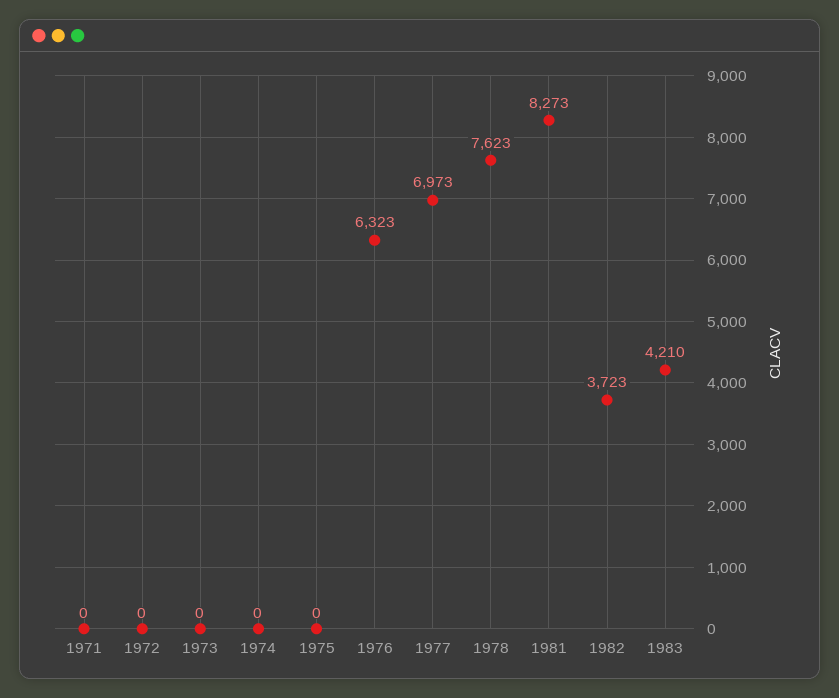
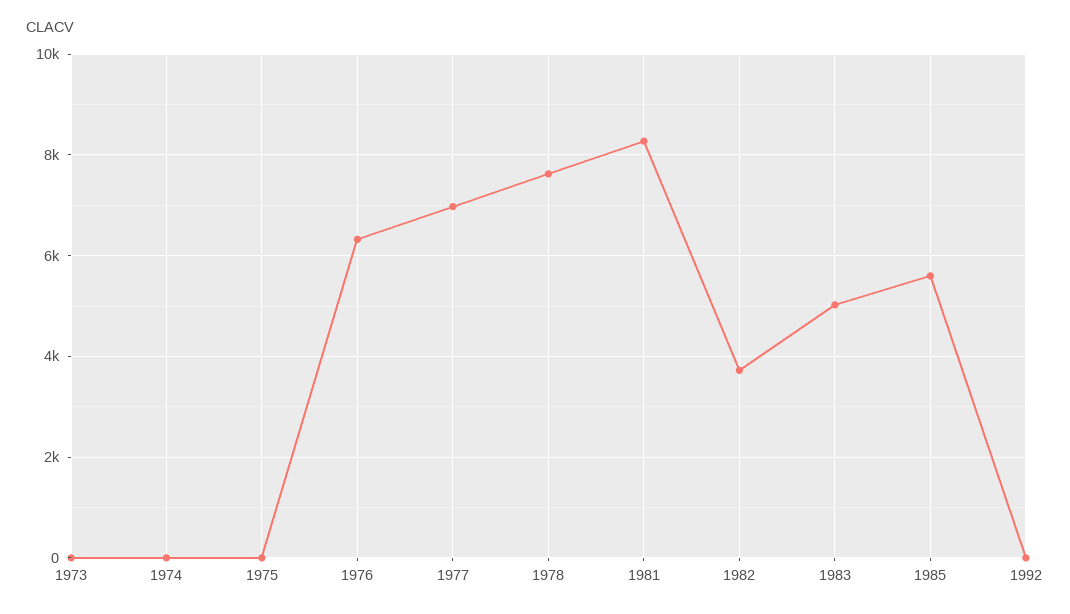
1971: 0 -> none
1972: 0 -> none
1983: 4210 -> 5000
1985: none -> 5600
1992: none -> 0

